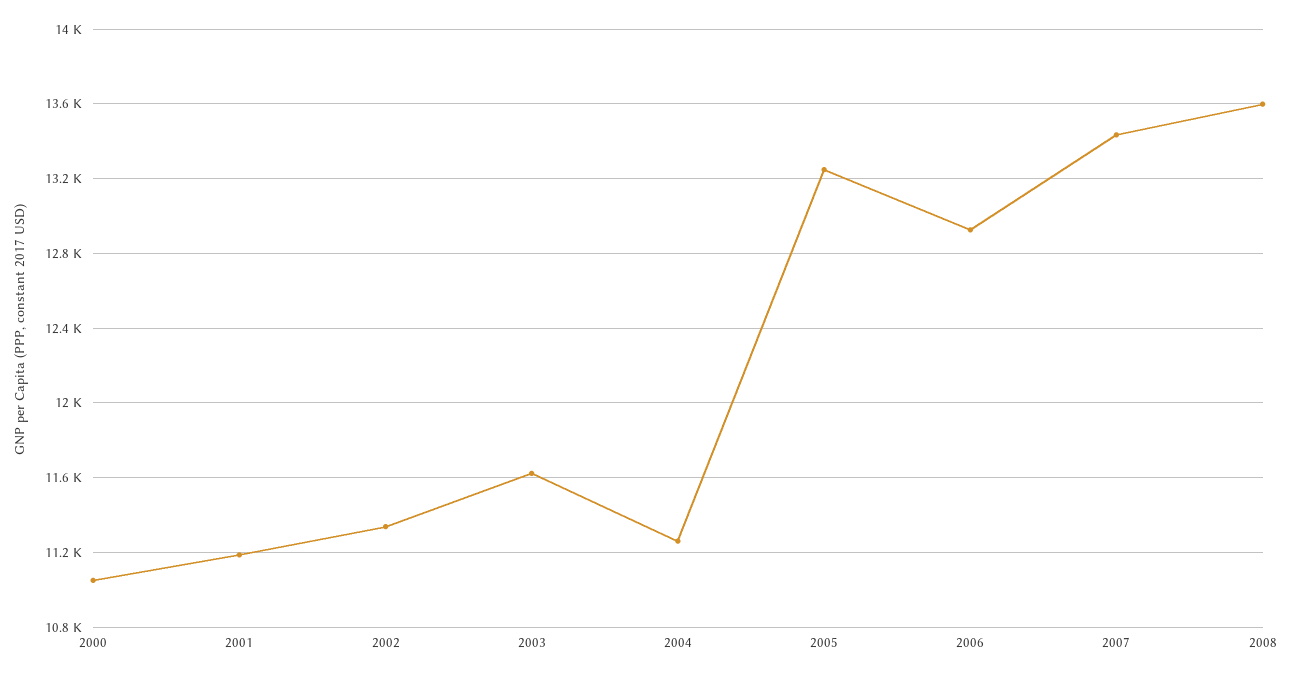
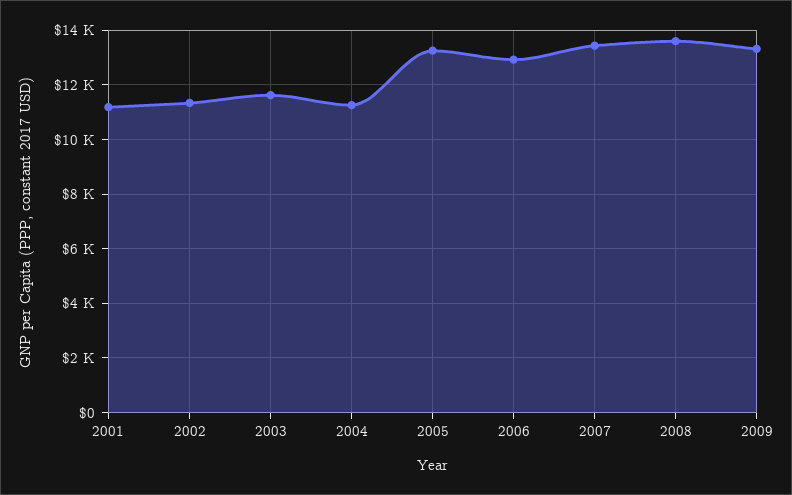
2000: 11050 -> none
2009: none -> 13250

